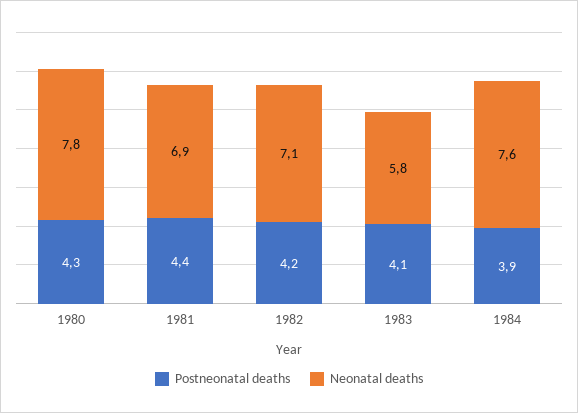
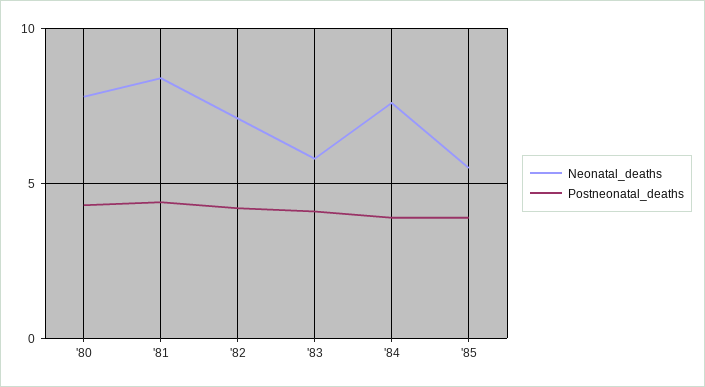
Neonatal deaths, 1981: 6.9 -> 8.5
Neonatal deaths, '85: none -> 5.5
Postneonatal deaths, '85: none -> 4

